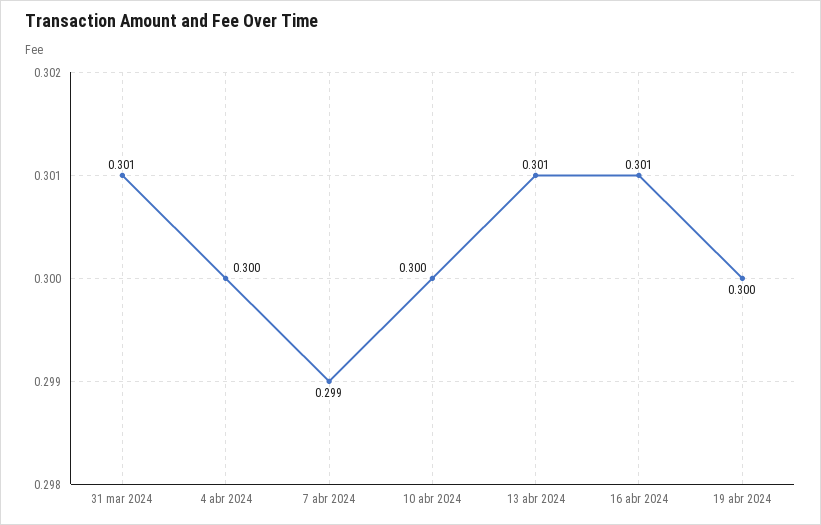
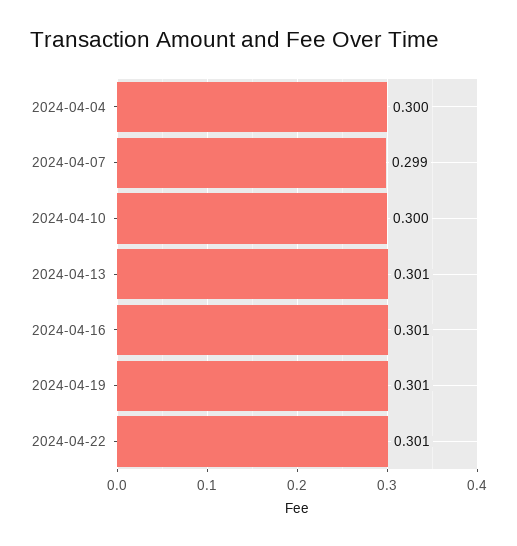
31 mar 2024: 0.301 -> none
19 abr 2024: 0.3 -> 0.301
2024-04-22: none -> 0.301

